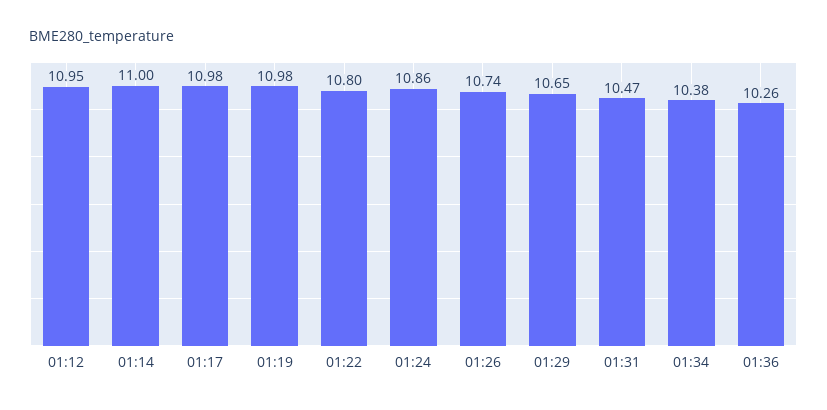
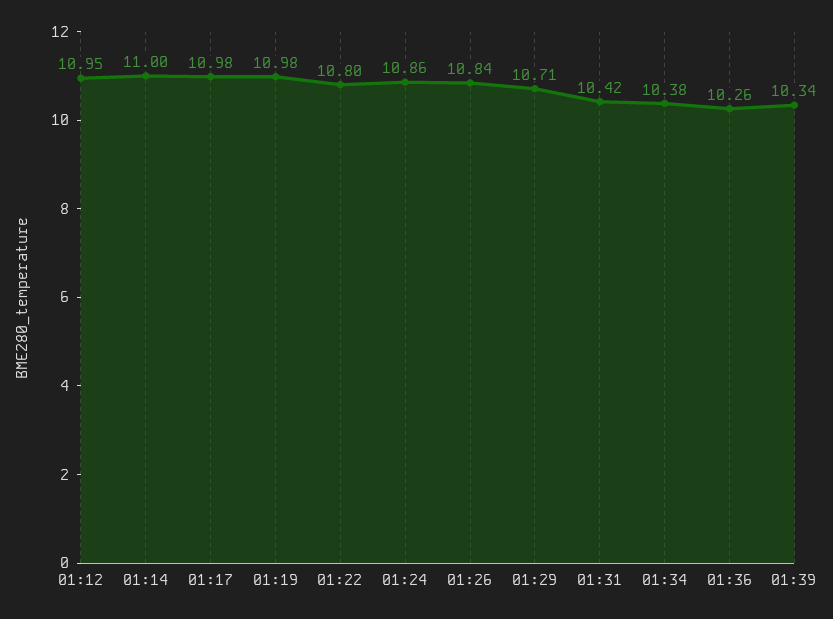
01:26: 10.74 -> 10.84
01:29: 10.65 -> 10.71
01:31: 10.47 -> 10.42
01:39: none -> 10.34

